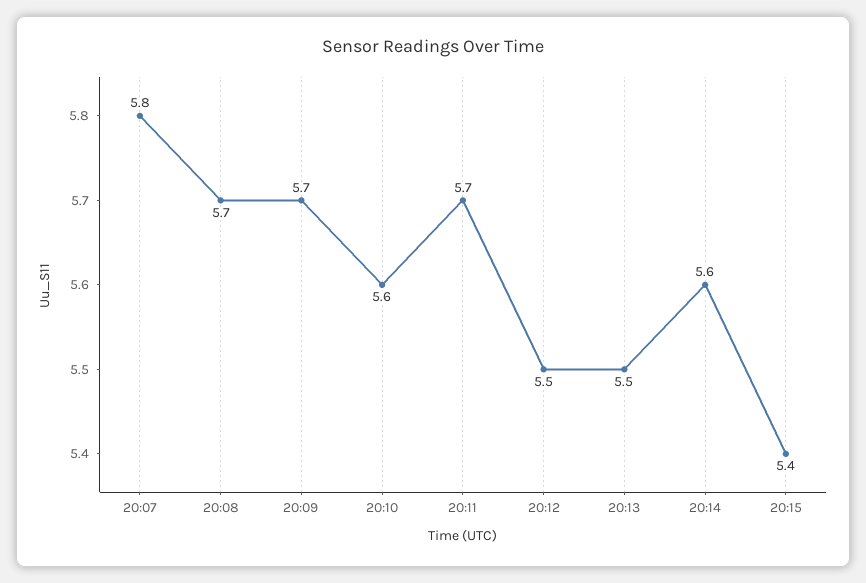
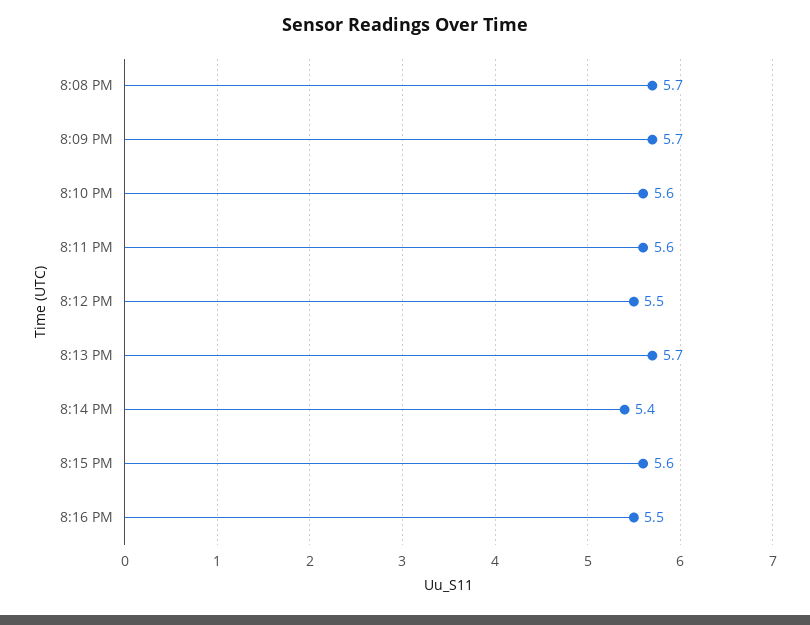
20:07: 5.8 -> none
20:11: 5.7 -> 5.6
20:13: 5.5 -> 5.7
20:14: 5.6 -> 5.4
20:15: 5.4 -> 5.6
8:16 PM: none -> 5.5

